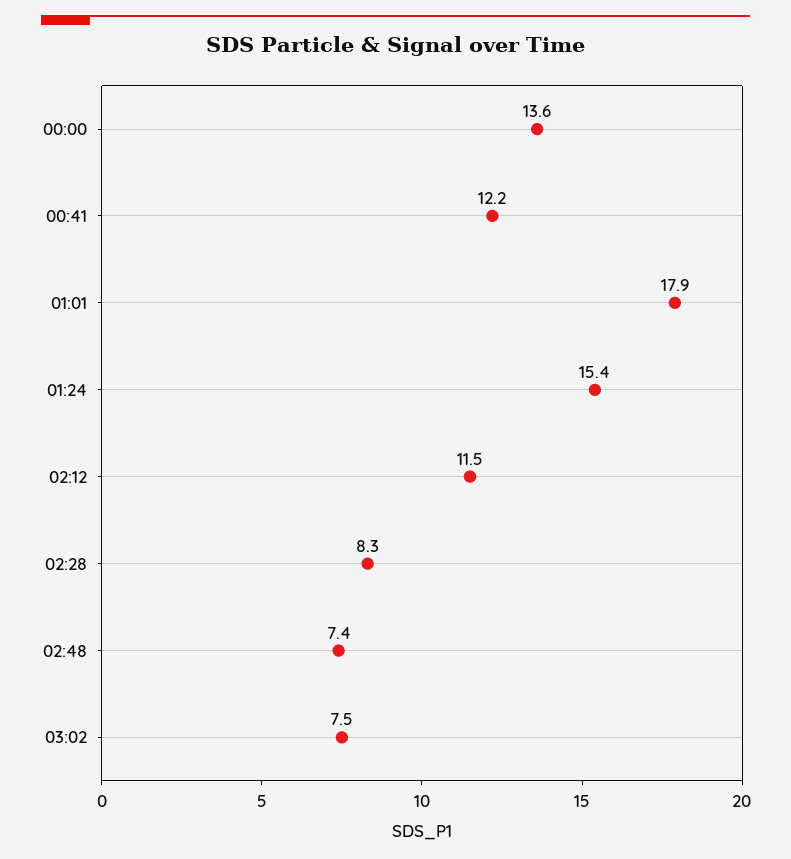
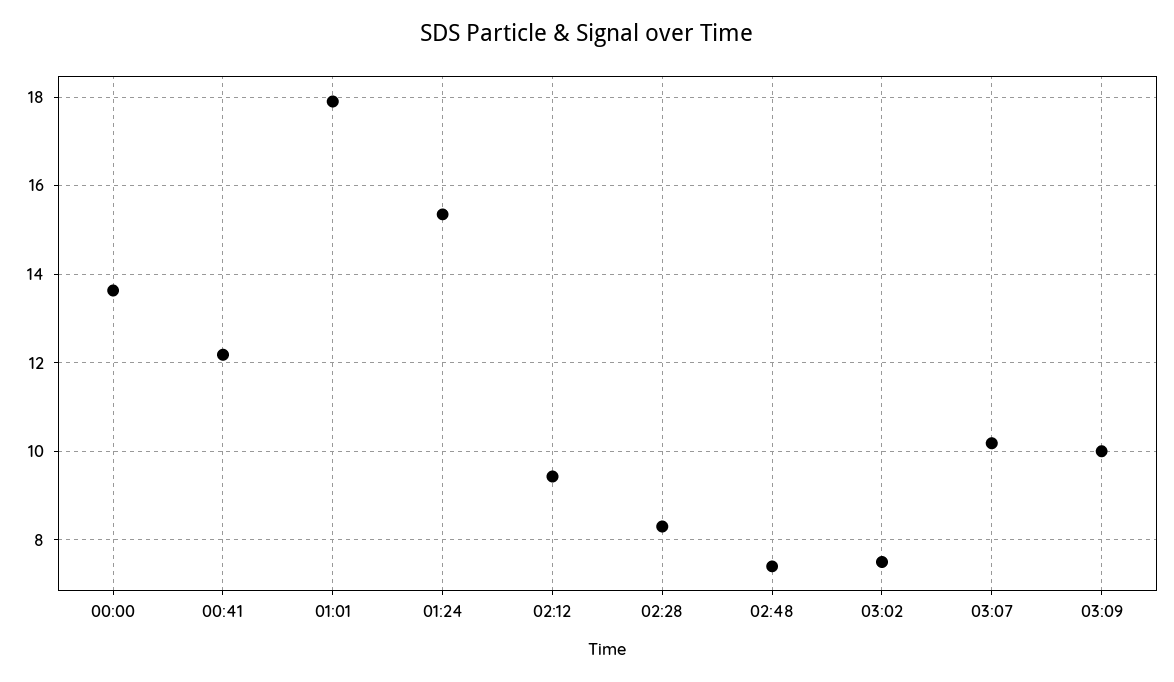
02:12: 11.5 -> 9.4
03:07: none -> 10.2
03:09: none -> 10

